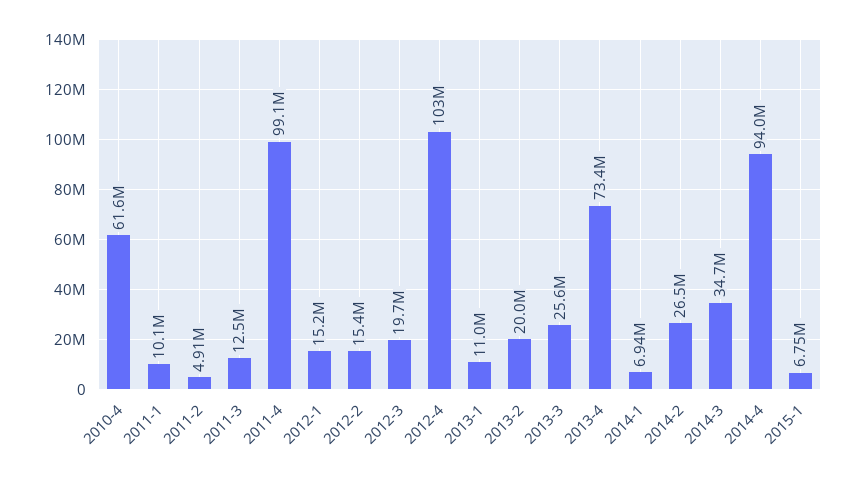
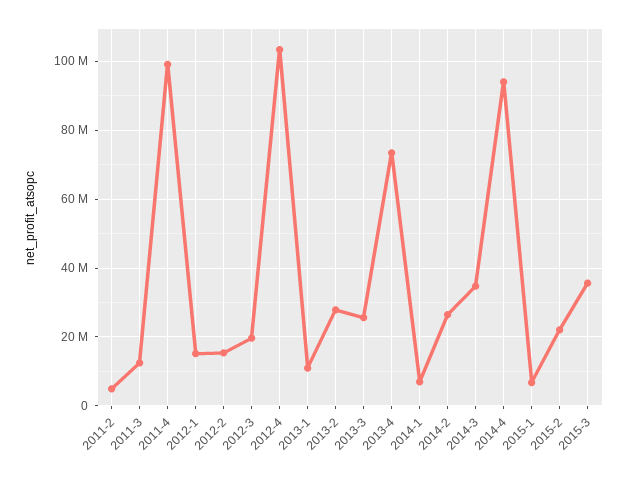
2010-4: 61600000 -> none
2011-1: 10100000 -> none
2013-2: 20000000 -> 28000000
2015-2: none -> 22000000
2015-3: none -> 36000000

